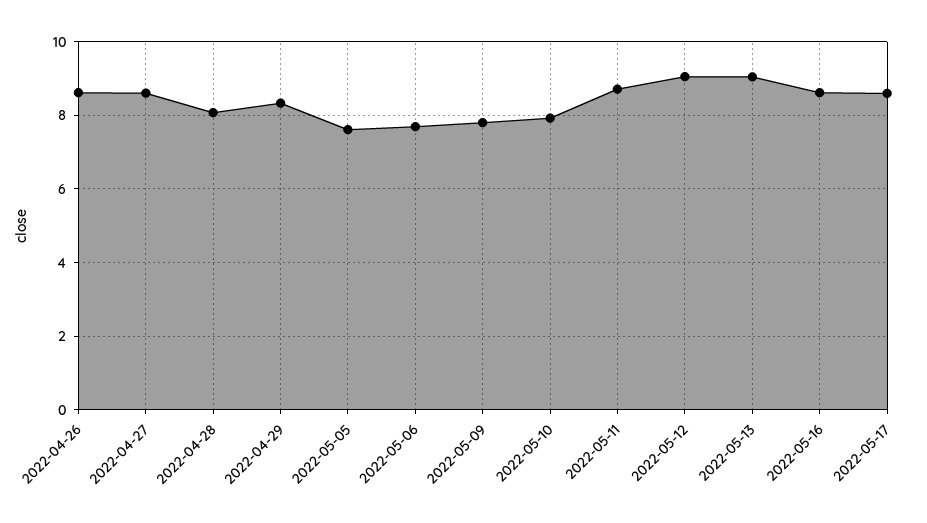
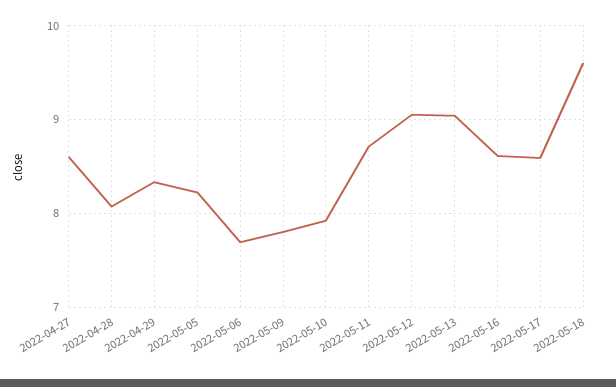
2022-04-26: 8.6 -> none
2022-05-05: 7.6 -> 8.2
2022-05-18: none -> 9.6

